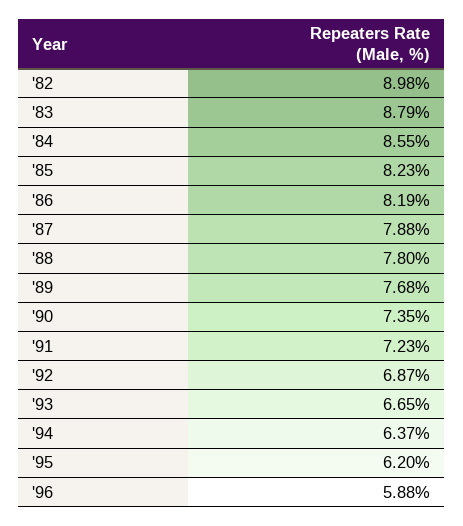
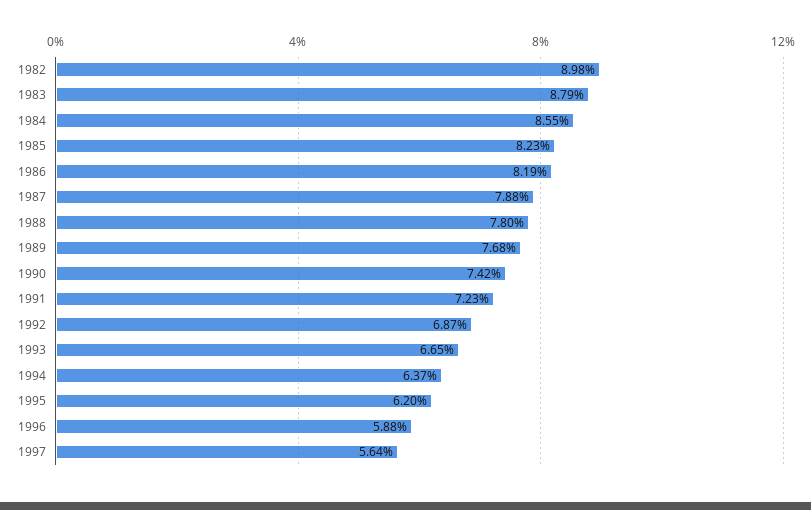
'90: 7.35 -> 7.42
1997: none -> 5.64

